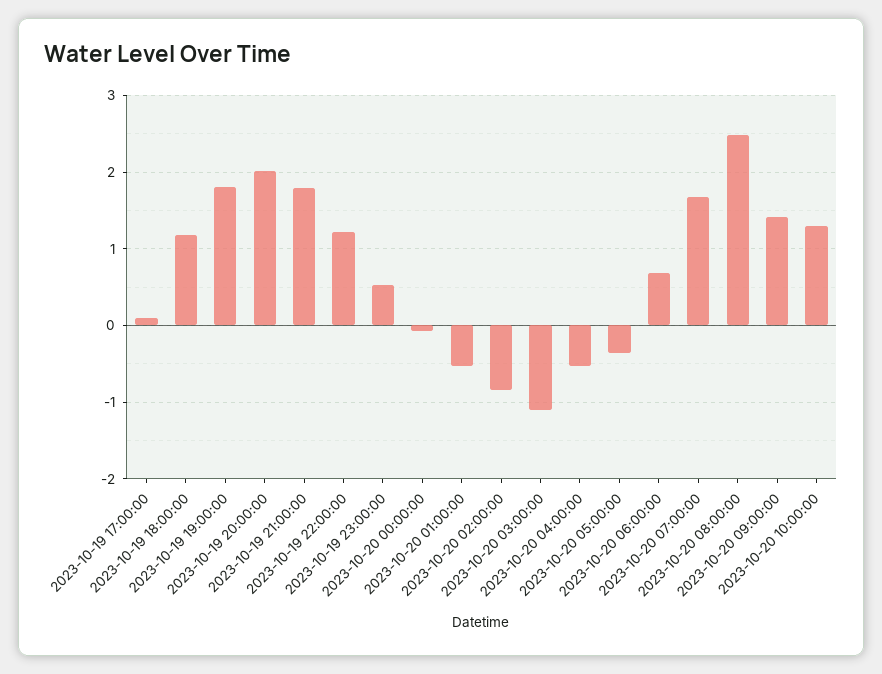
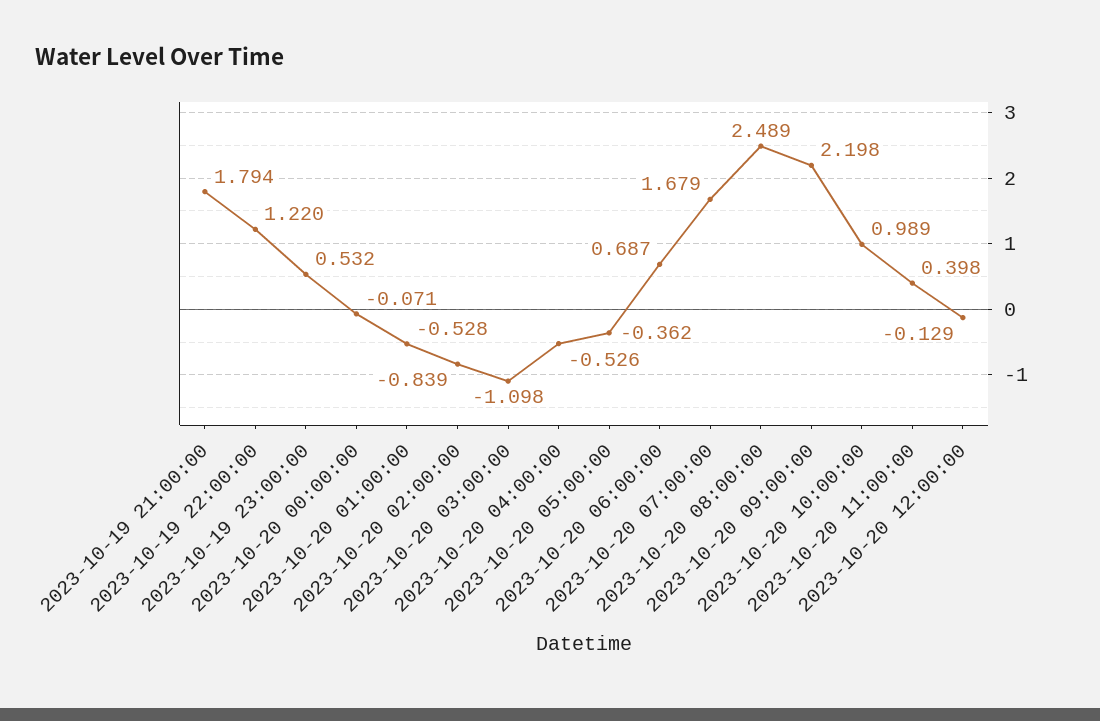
2023-10-19 17:00:00: 0.1 -> none
2023-10-19 18:00:00: 1.2 -> none
2023-10-19 19:00:00: 1.8 -> none
2023-10-19 20:00:00: 2 -> none
2023-10-20 09:00:00: 1.4 -> 2.198
2023-10-20 10:00:00: 1.3 -> 0.989
2023-10-20 11:00:00: none -> 0.398
2023-10-20 12:00:00: none -> -0.129

